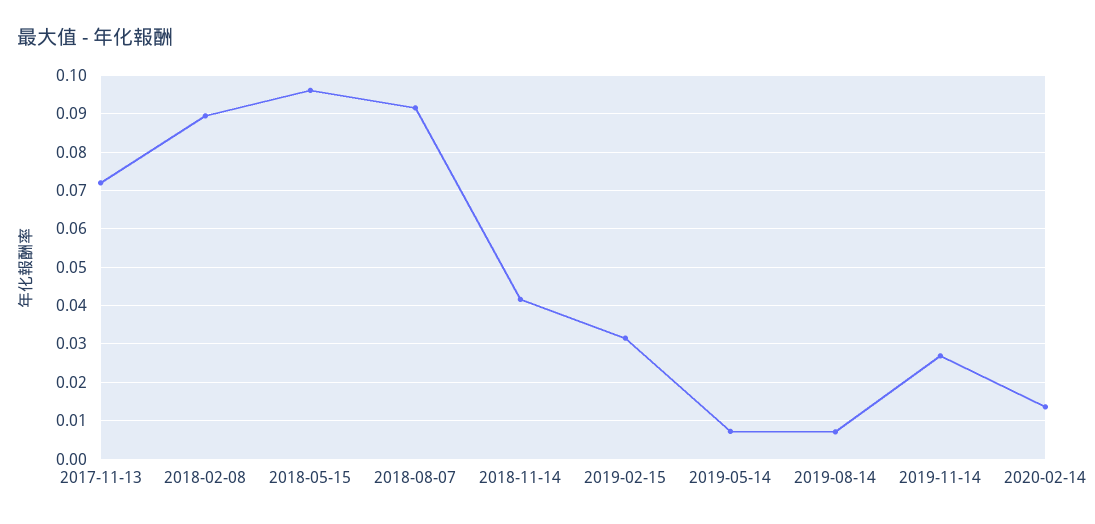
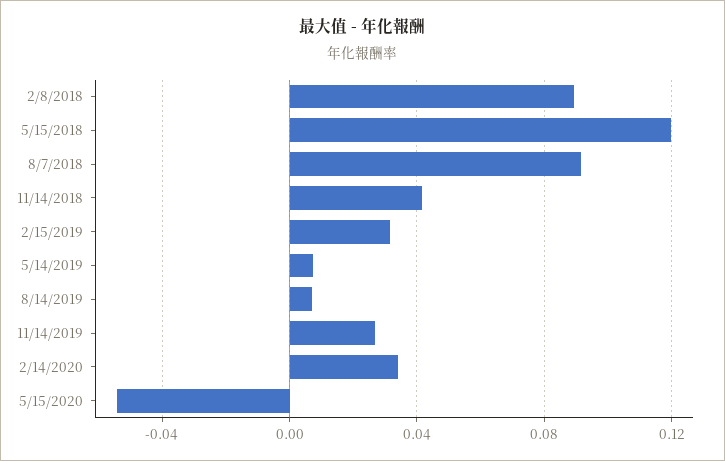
2017-11-13: 0.072 -> none
2018-05-15: 0.096 -> 0.12
2020-02-14: 0.014 -> 0.035
5/15/2020: none -> -0.055

